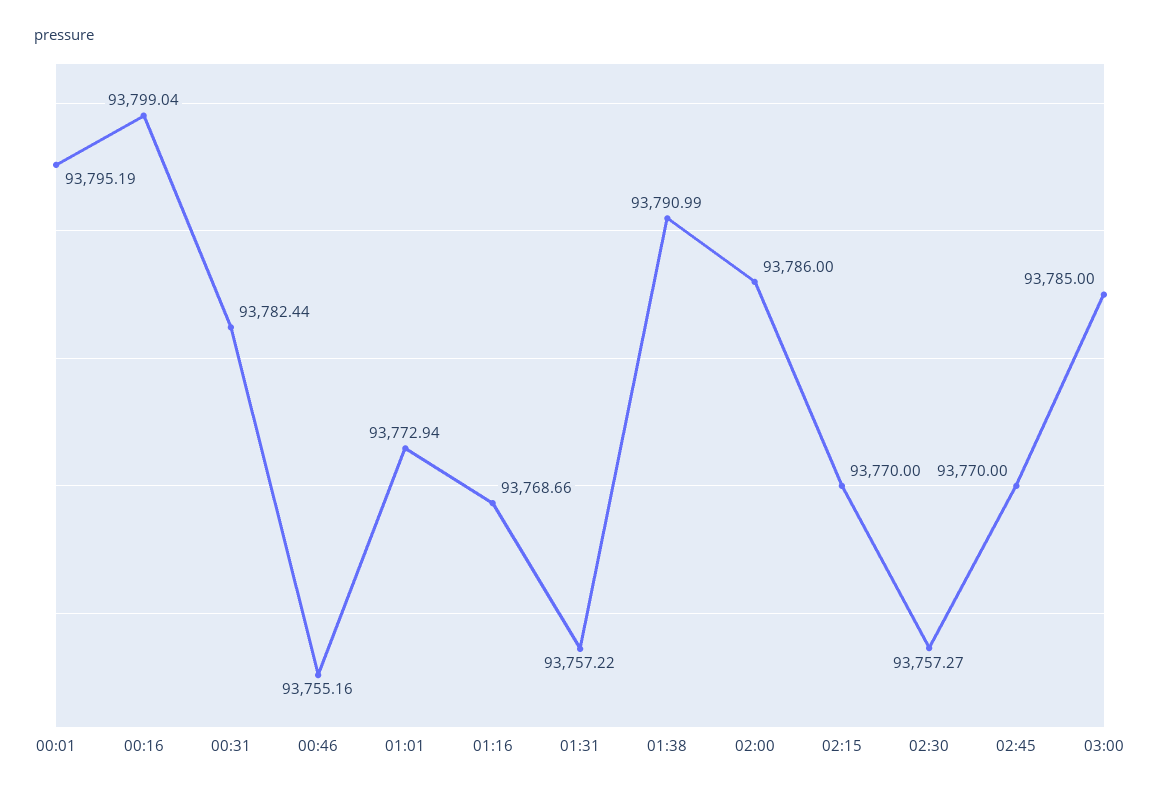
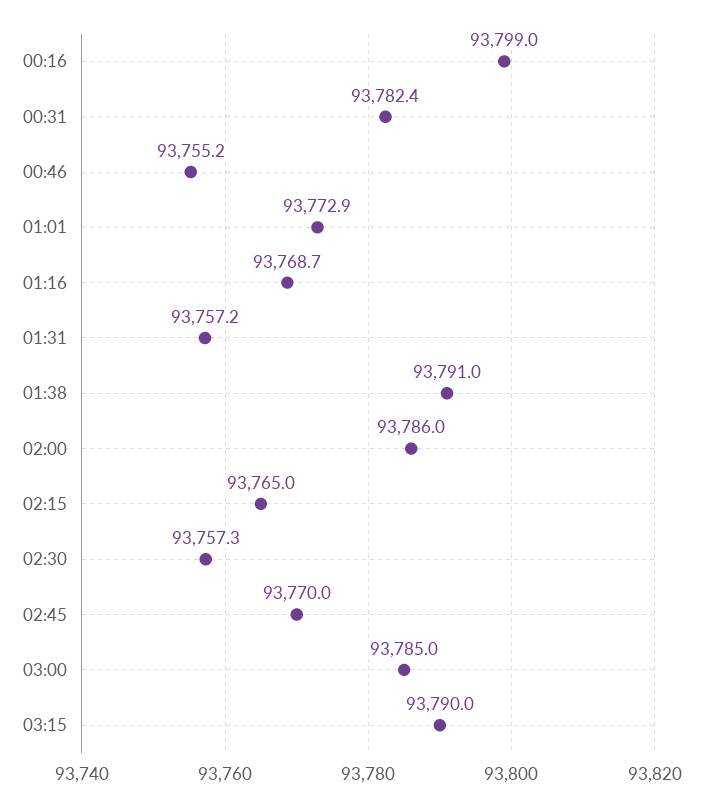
00:01: 93795.19 -> none
02:15: 93770 -> 93765
03:15: none -> 93790

